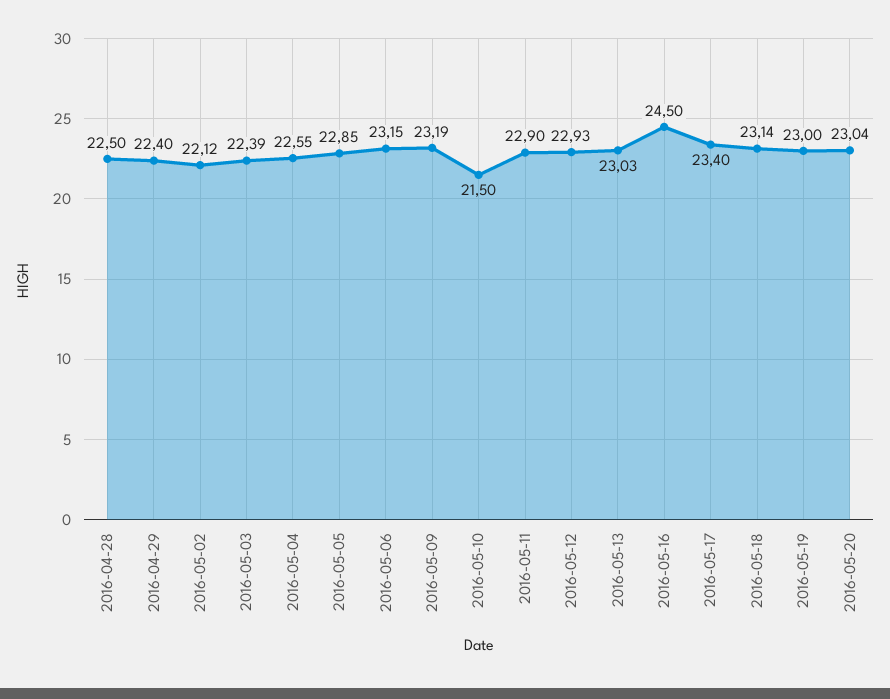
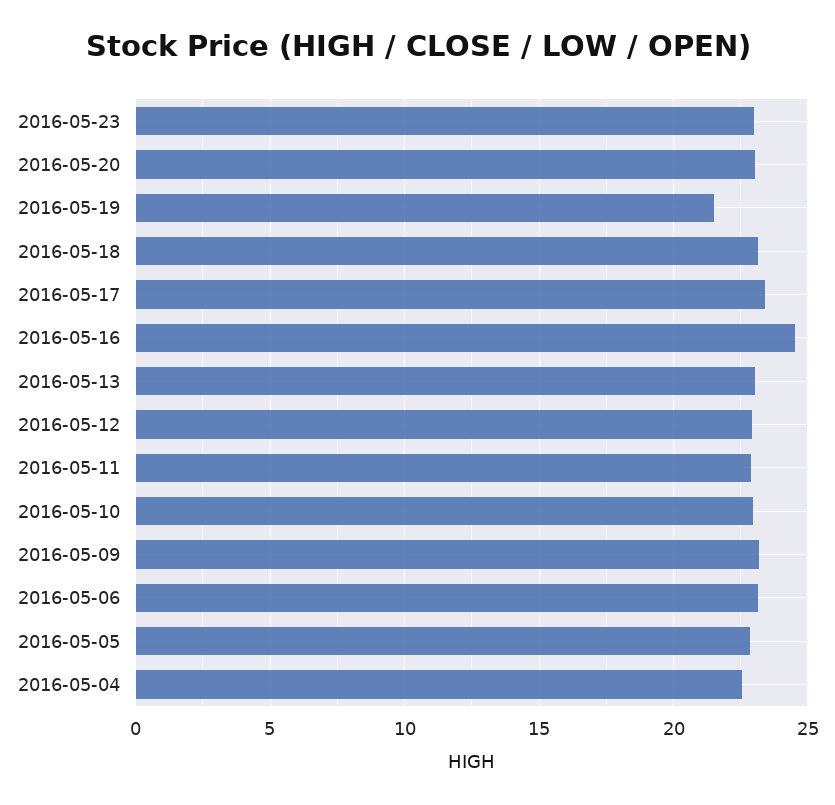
2016-04-28: 22.5 -> none
2016-04-29: 22.4 -> none
2016-05-02: 22.12 -> none
2016-05-03: 22.39 -> none
2016-05-10: 21.5 -> 23
2016-05-19: 23 -> 21.5
2016-05-23: none -> 23

